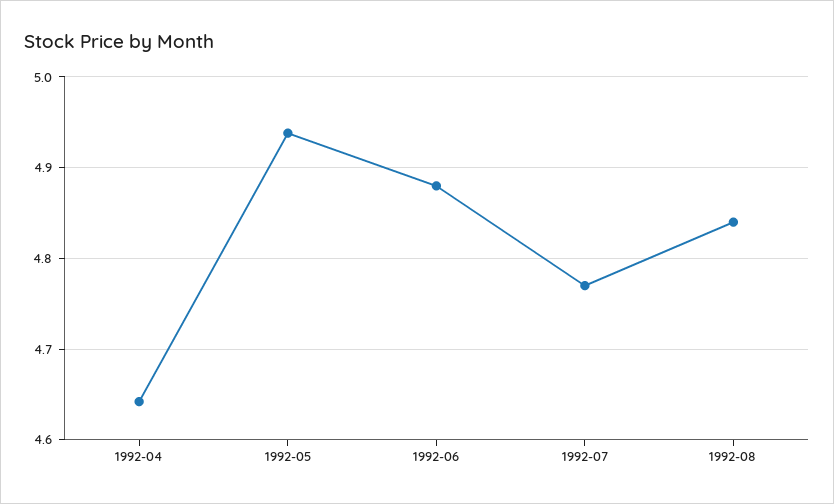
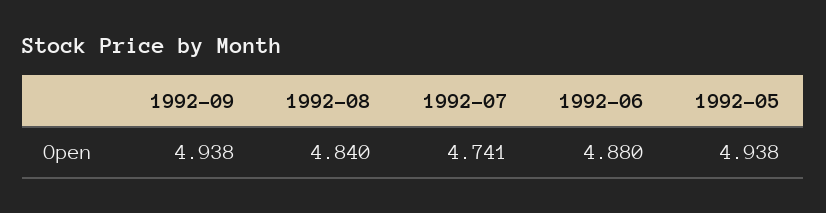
1992-04: 4.64 -> none
1992-07: 4.77 -> 4.741
1992-09: none -> 4.938

